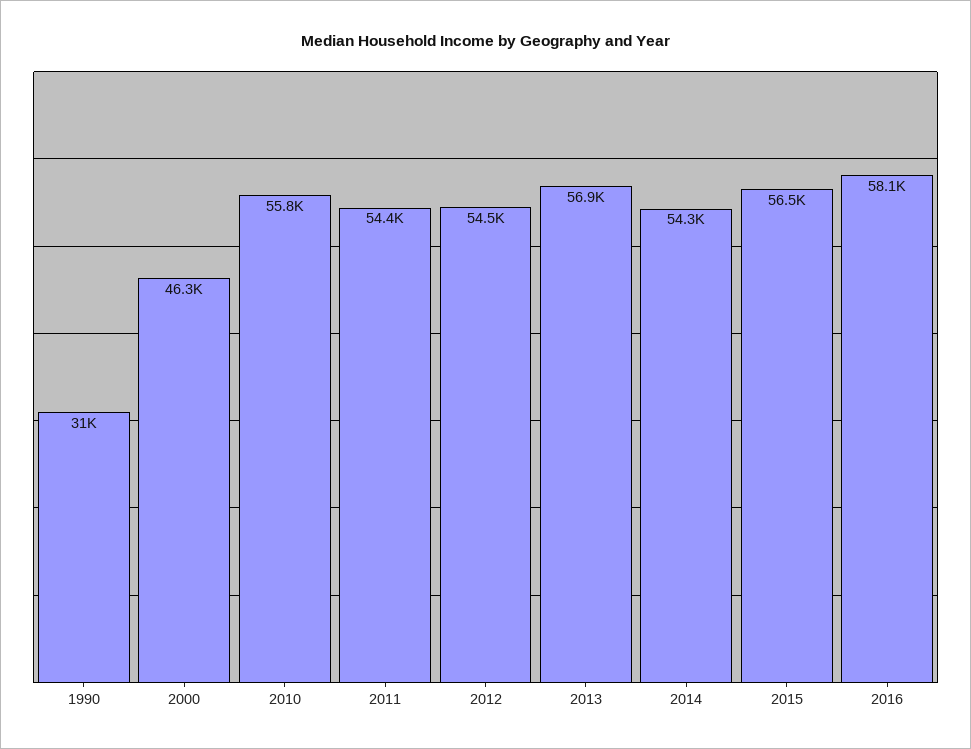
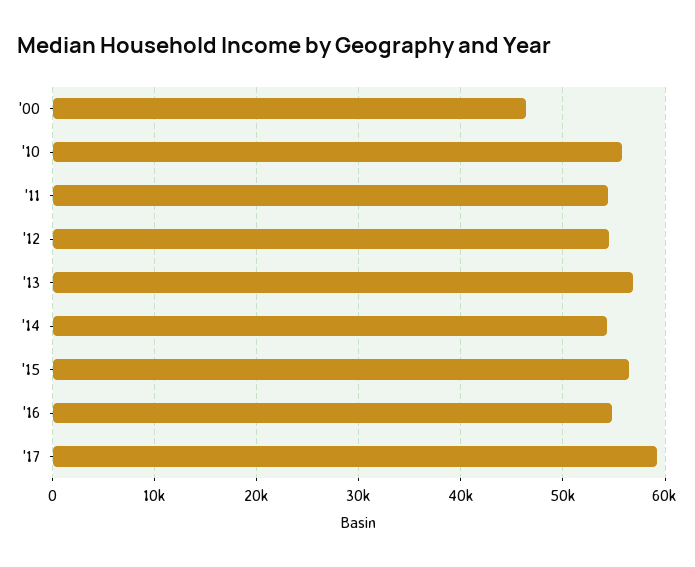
1990: 31000 -> none
2016: 58100 -> 55000
'17: none -> 59000

